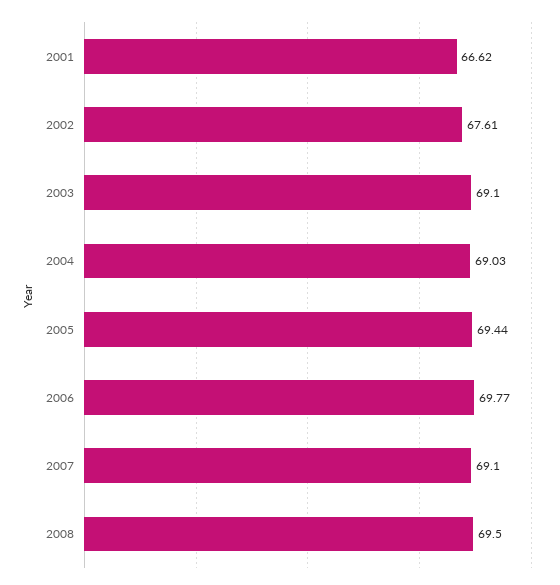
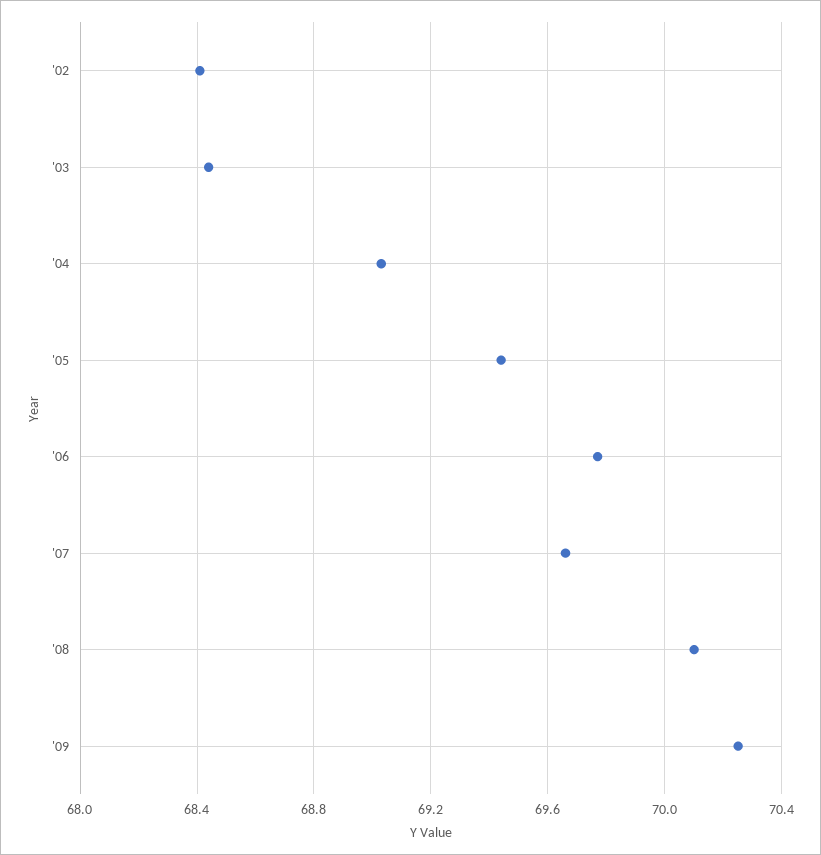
2001: 66.62 -> none
2002: 67.61 -> 68.4
2003: 69.1 -> 68.45
2007: 69.1 -> 69.65
2008: 69.5 -> 70.1
'09: none -> 70.25

